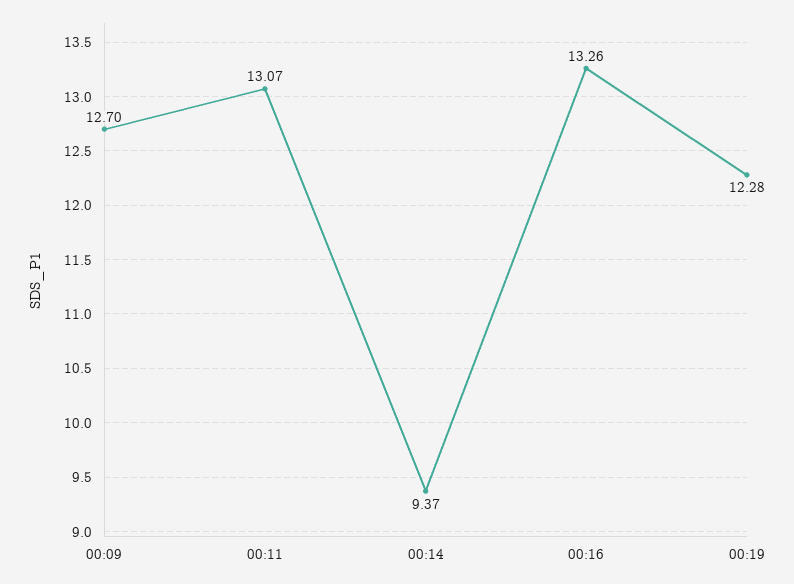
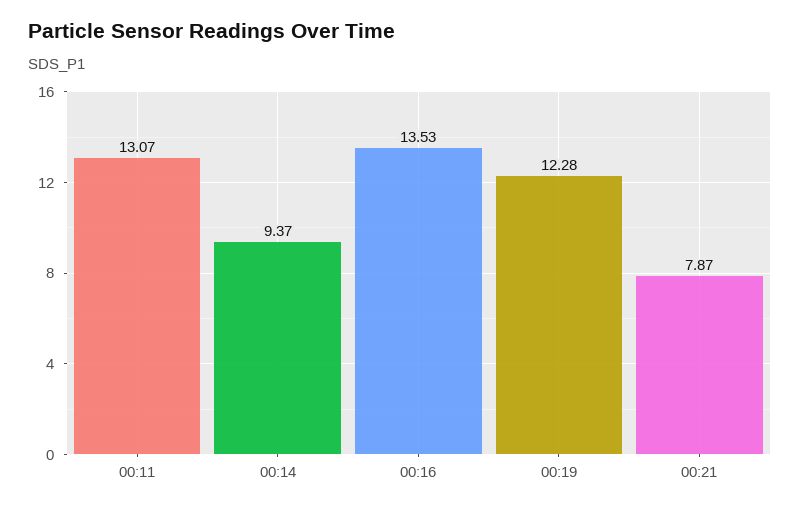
00:09: 12.7 -> none
00:16: 13.26 -> 13.53
00:21: none -> 7.87

